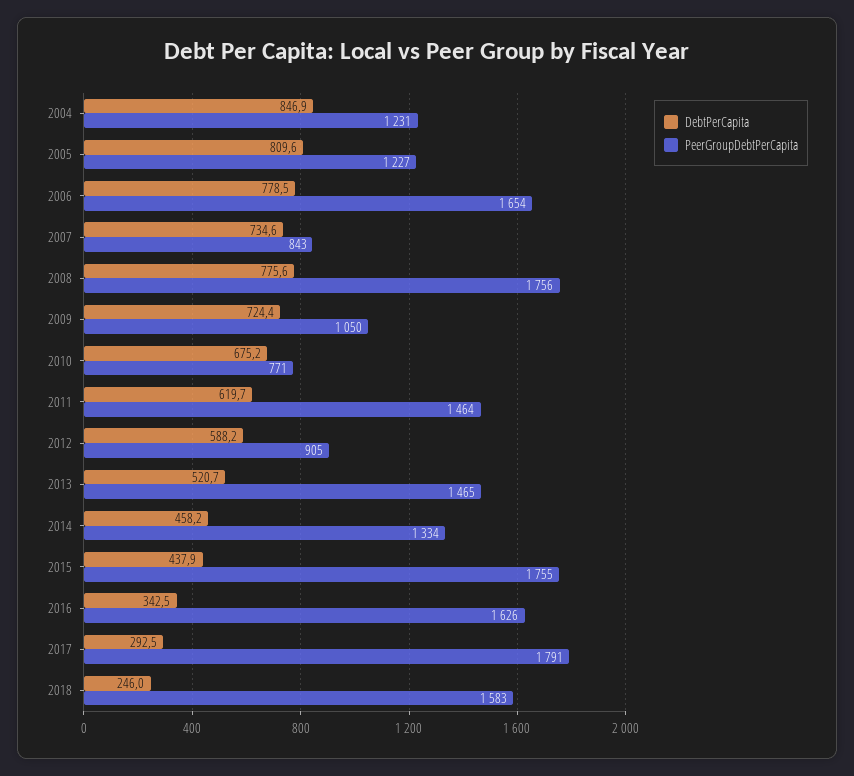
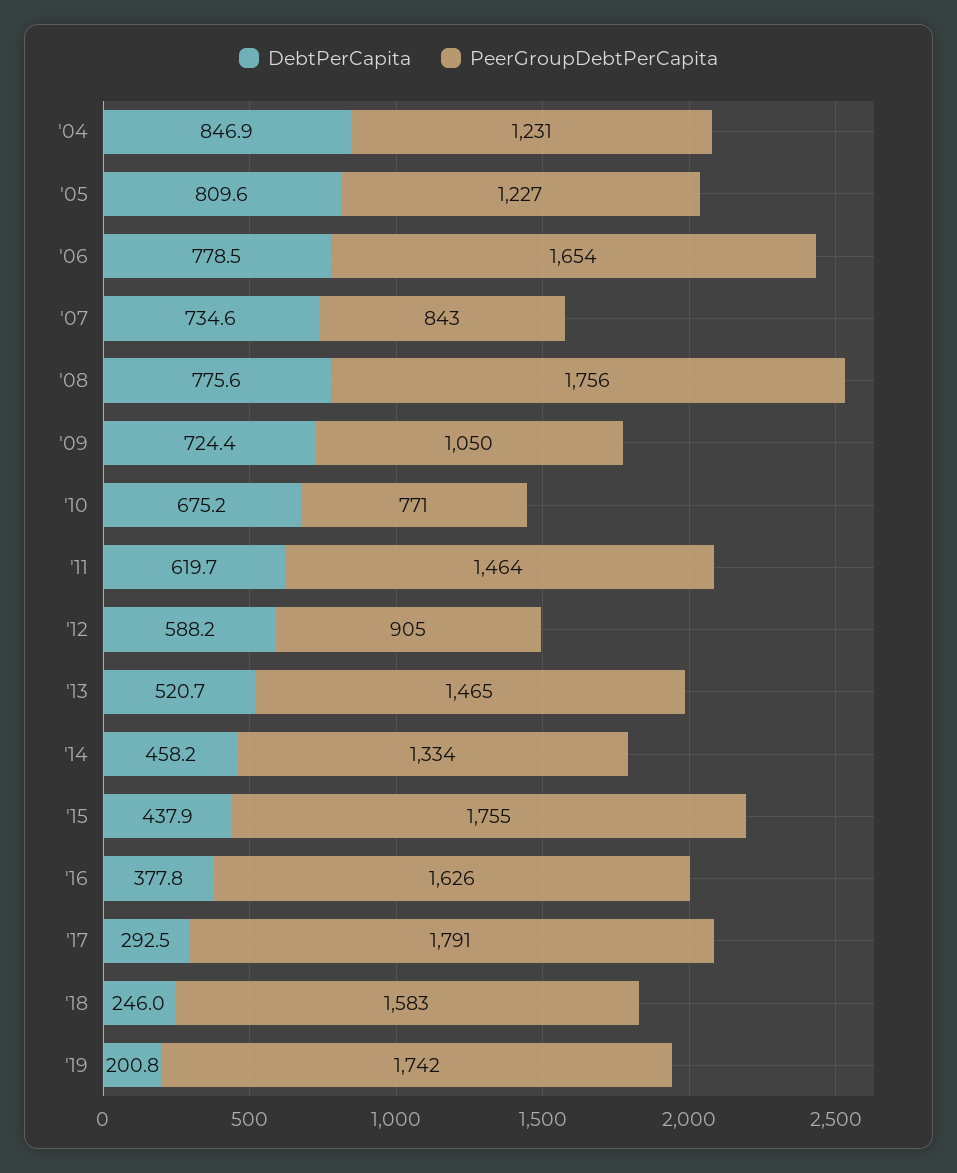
DebtPerCapita, 2016: 342.5 -> 377.8
DebtPerCapita, '19: none -> 200.8
PeerGroupDebtPerCapita, '19: none -> 1742

